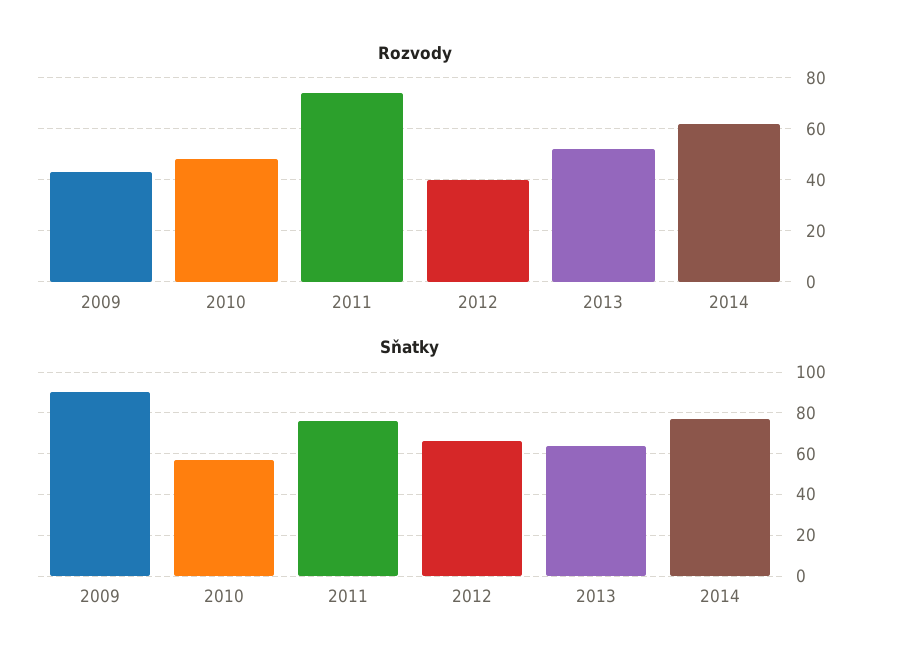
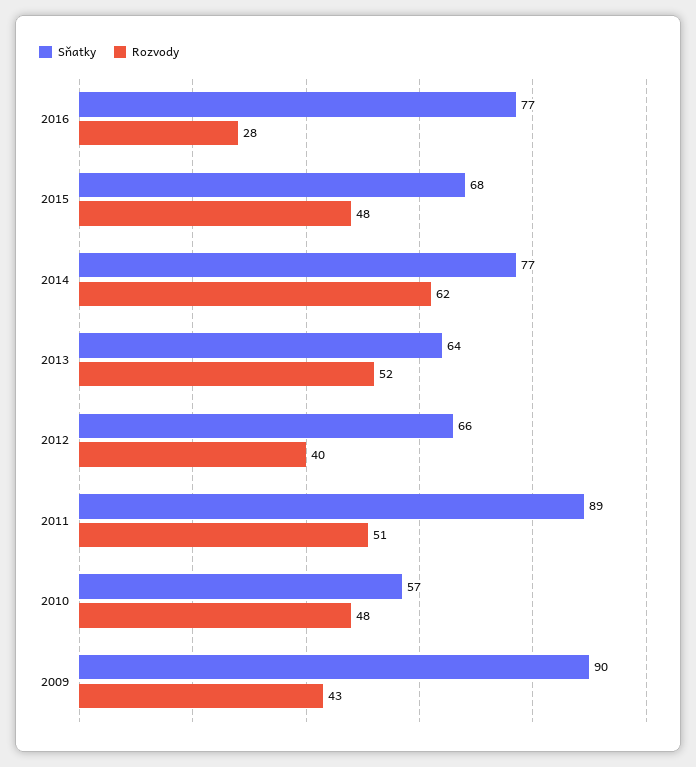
Rozvody, 2011: 75 -> 51
Sňatky, 2011: 75 -> 89
Sňatky, 2016: none -> 77
Rozvody, 2016: none -> 28
Sňatky, 2015: none -> 68
Rozvody, 2015: none -> 48

